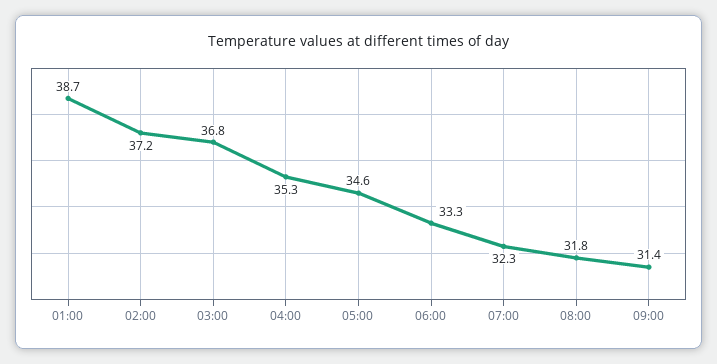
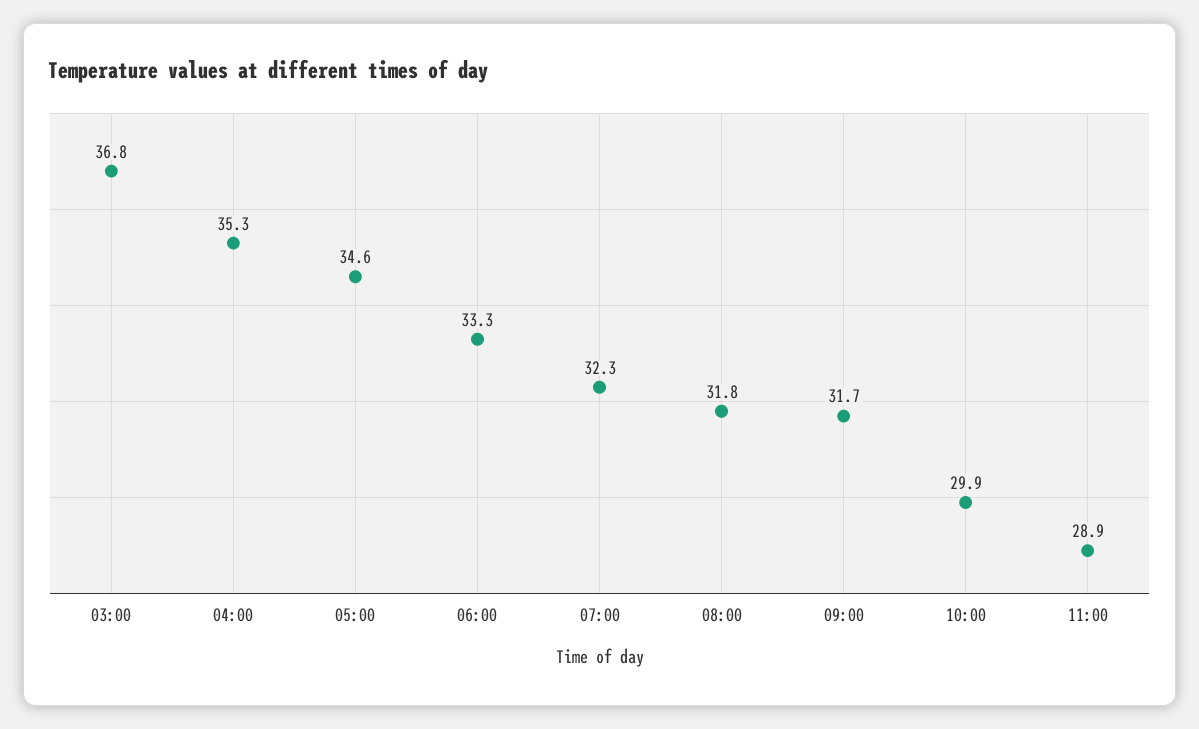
01:00: 38.7 -> none
02:00: 37.2 -> none
09:00: 31.4 -> 31.7
10:00: none -> 29.9
11:00: none -> 28.9

